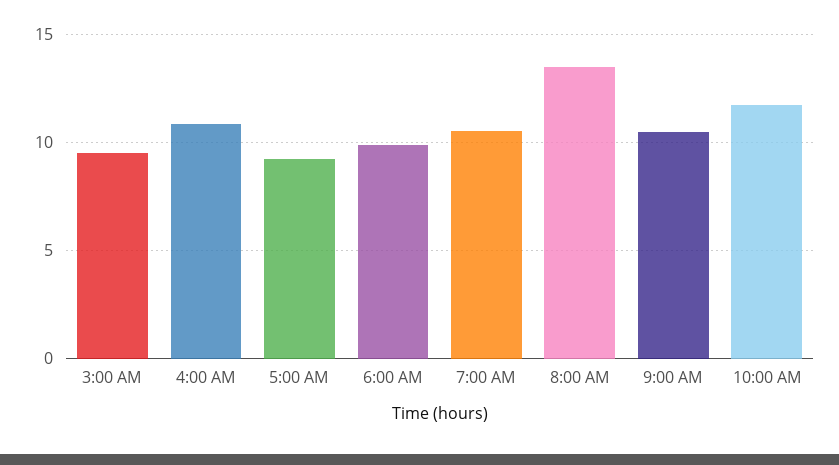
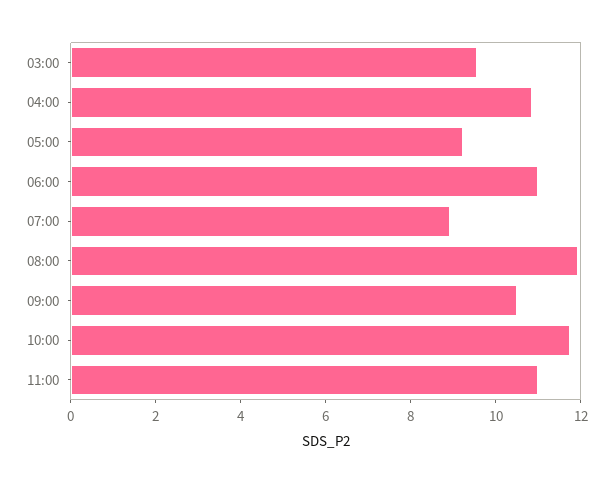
6:00 AM: 10 -> 11
7:00 AM: 10.5 -> 9
8:00 AM: 13.5 -> 12
11:00: none -> 11

